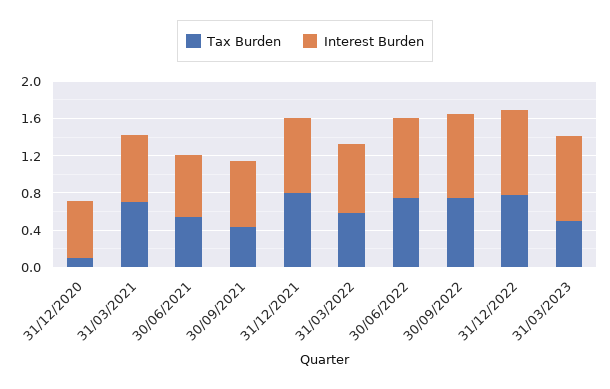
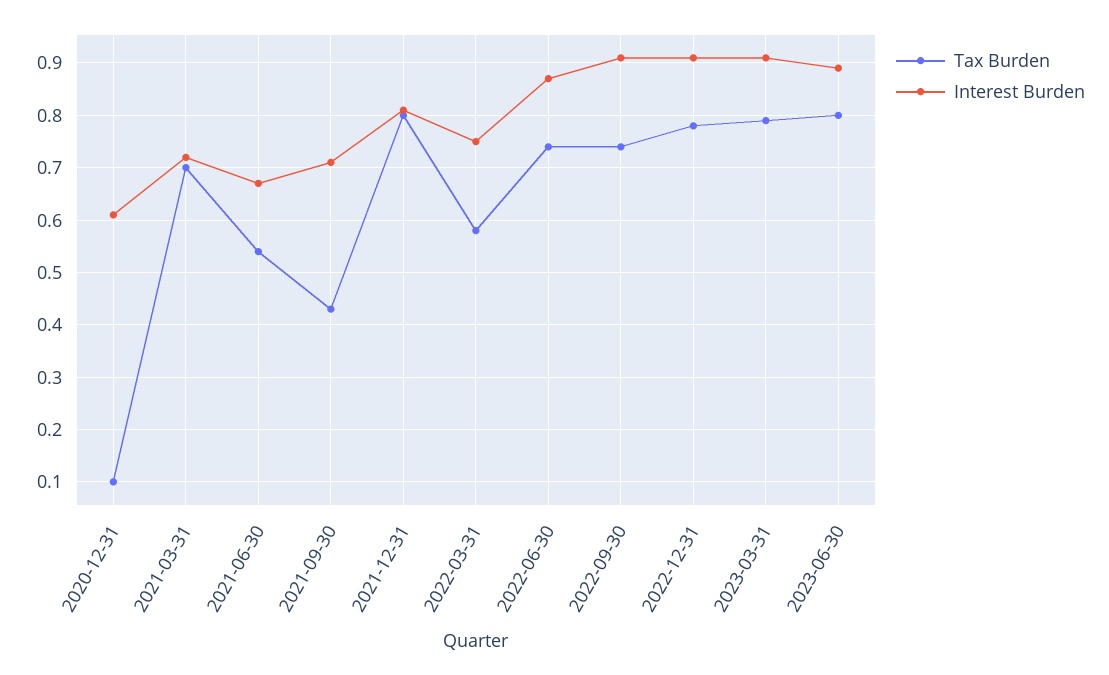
Tax Burden, 31/03/2023: 0.5 -> 0.8
Tax Burden, 2023-06-30: none -> 0.8
Interest Burden, 2023-06-30: none -> 0.9

